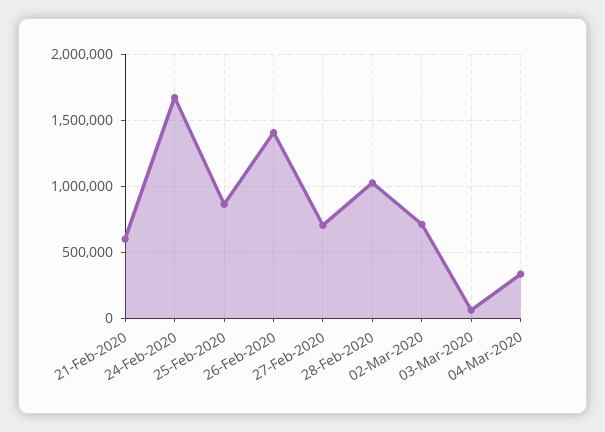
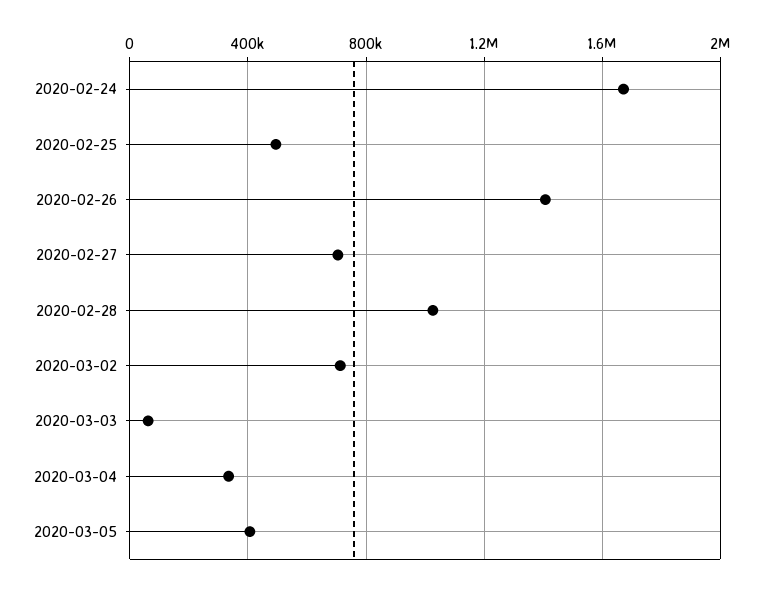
21-Feb-2020: 600000 -> none
25-Feb-2020: 850000 -> 500000
2020-03-05: none -> 400000

